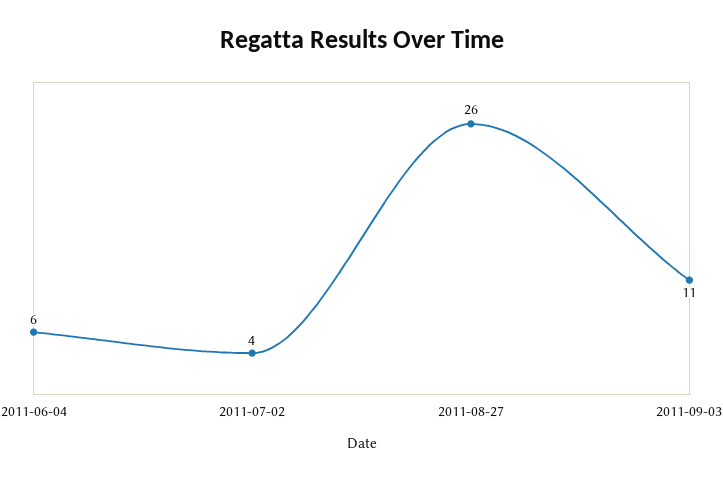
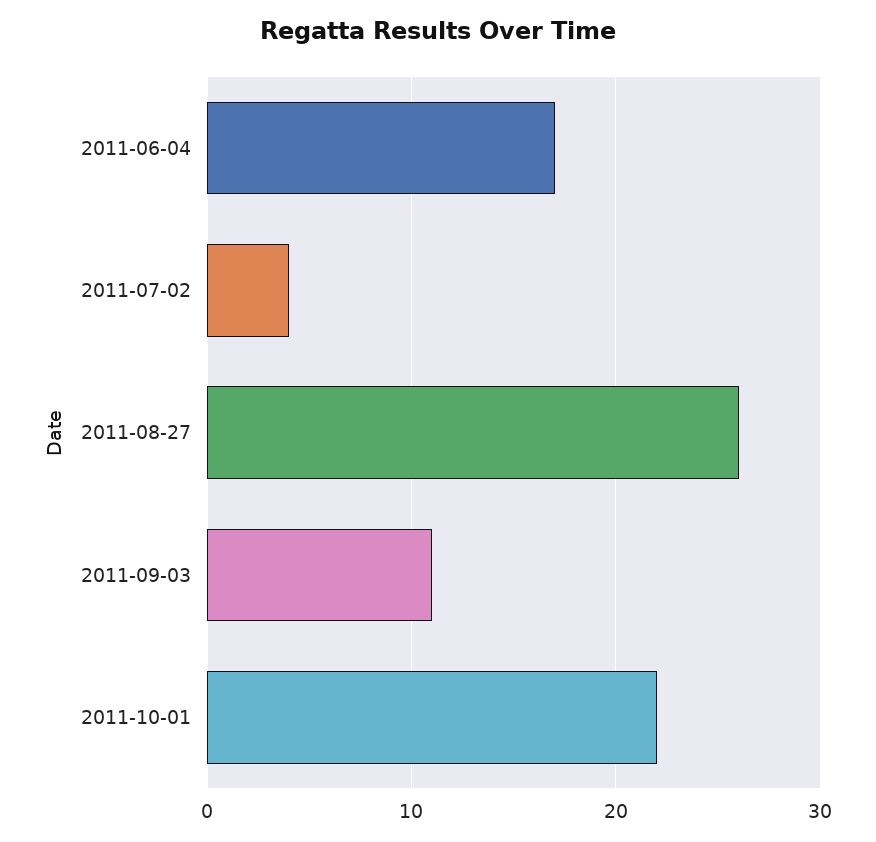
2011-06-04: 6 -> 17
2011-10-01: none -> 22

